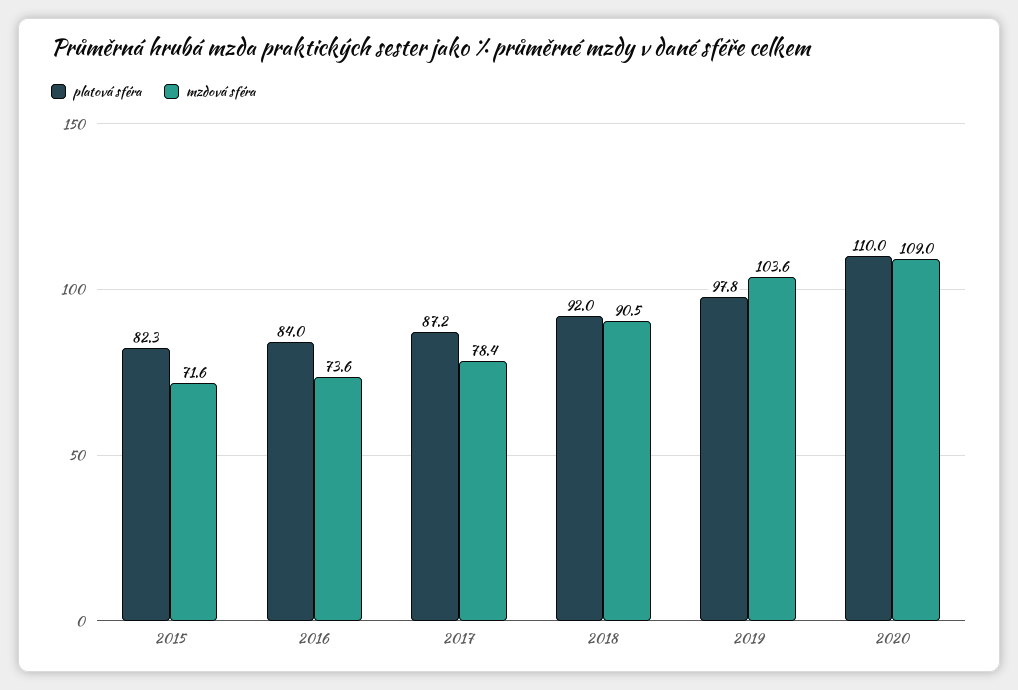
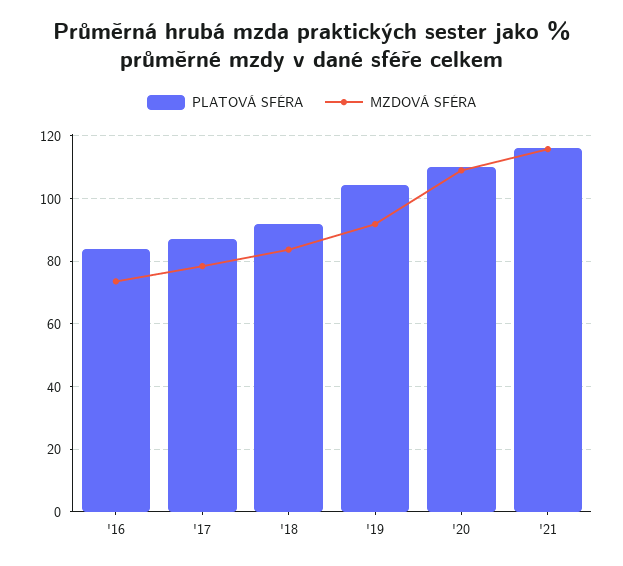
platová sféra, 2015: 82.3 -> none
mzdová sféra, 2015: 71.6 -> none
mzdová sféra, 2018: 90.5 -> 84
platová sféra, 2019: 97.8 -> 104
mzdová sféra, 2019: 103.6 -> 92
platová sféra, '21: none -> 116
mzdová sféra, '21: none -> 116

